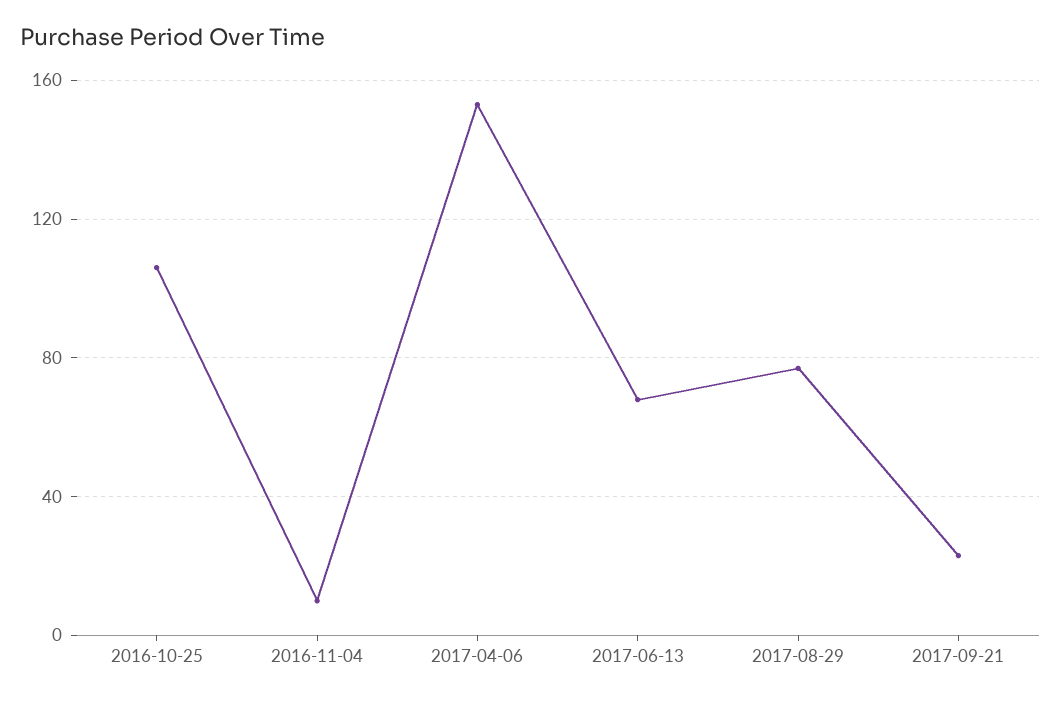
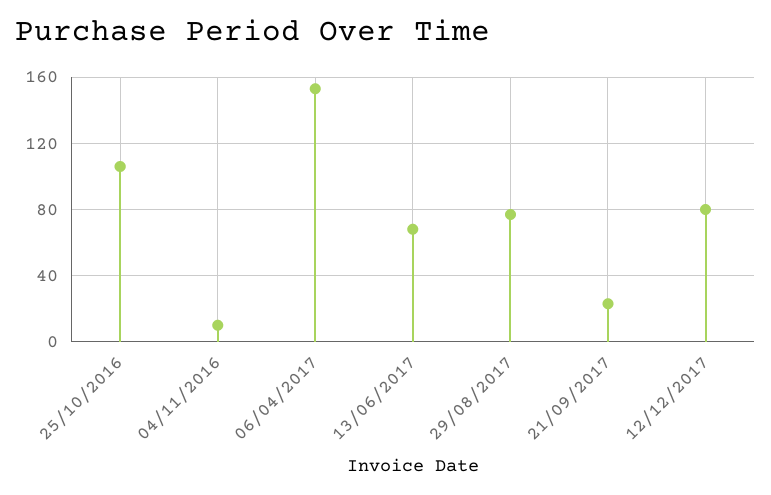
12/12/2017: none -> 80

